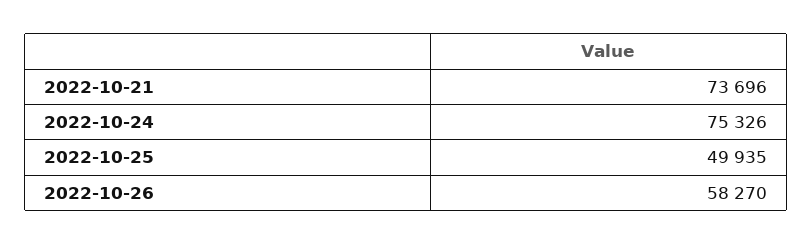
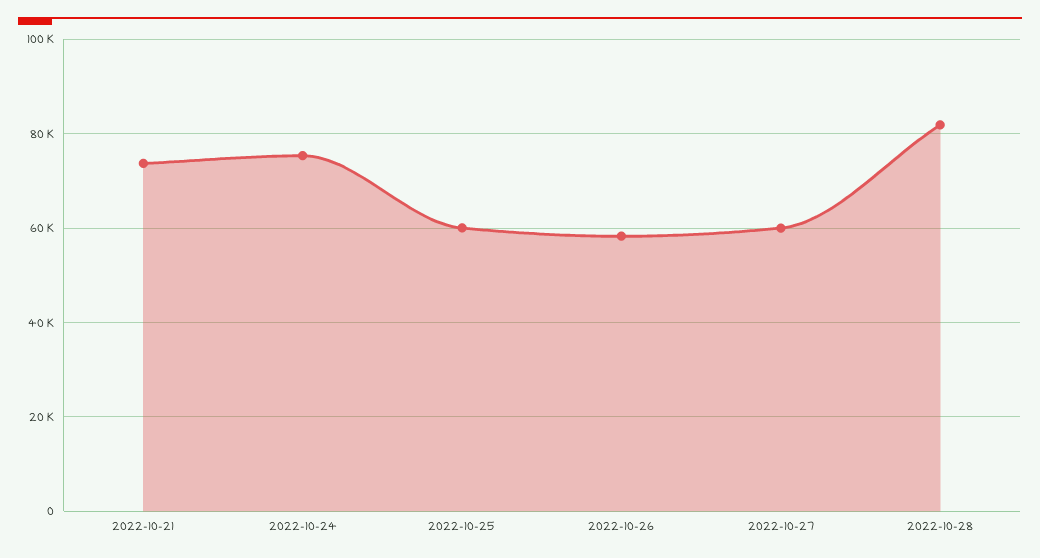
2022-10-25: 49935 -> 60000
2022-10-27: none -> 60000
2022-10-28: none -> 82000

